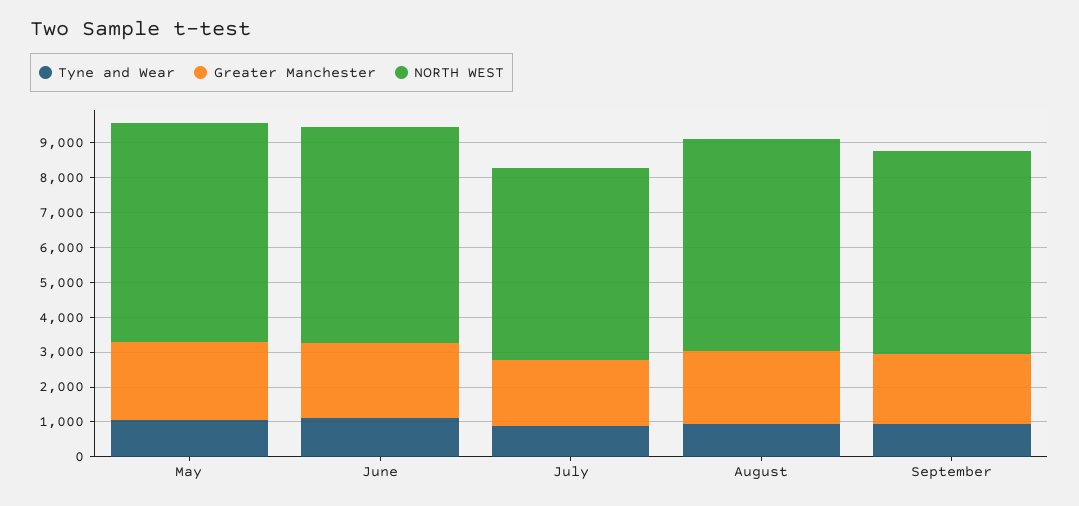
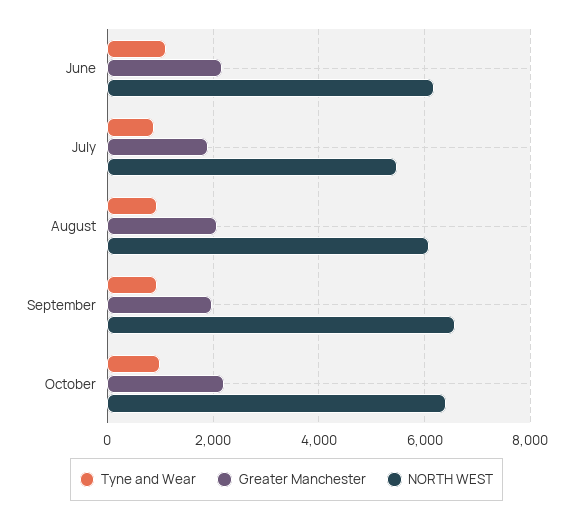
Tyne and Wear, May: 1000 -> none
Greater Manchester, May: 2250 -> none
NORTH WEST, May: 6250 -> none
NORTH WEST, September: 5750 -> 6600
Tyne and Wear, October: none -> 1000
Greater Manchester, October: none -> 2200
NORTH WEST, October: none -> 6400

